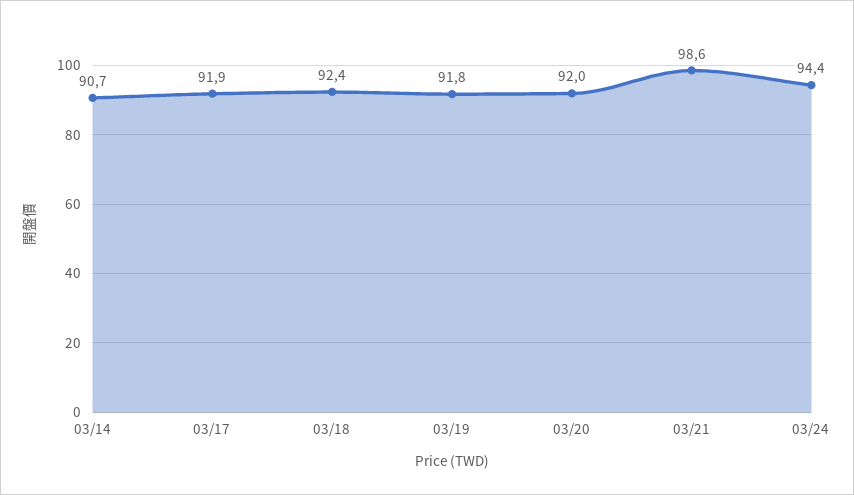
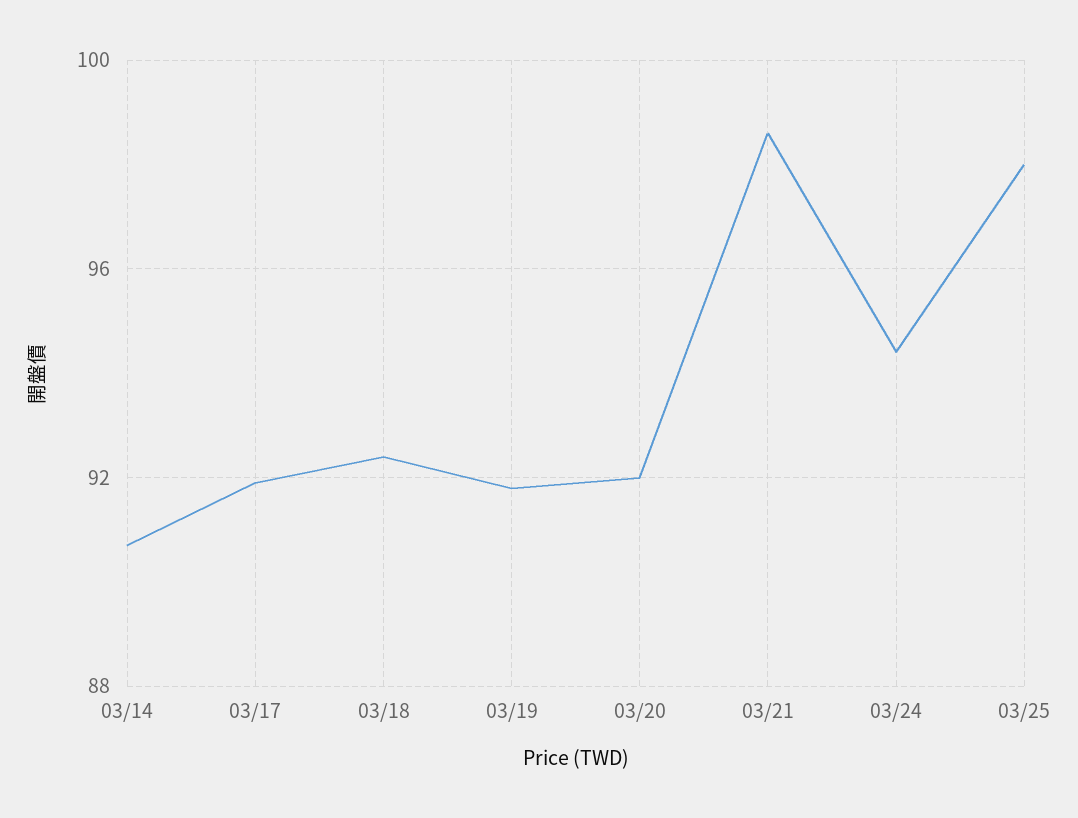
03/25: none -> 98

